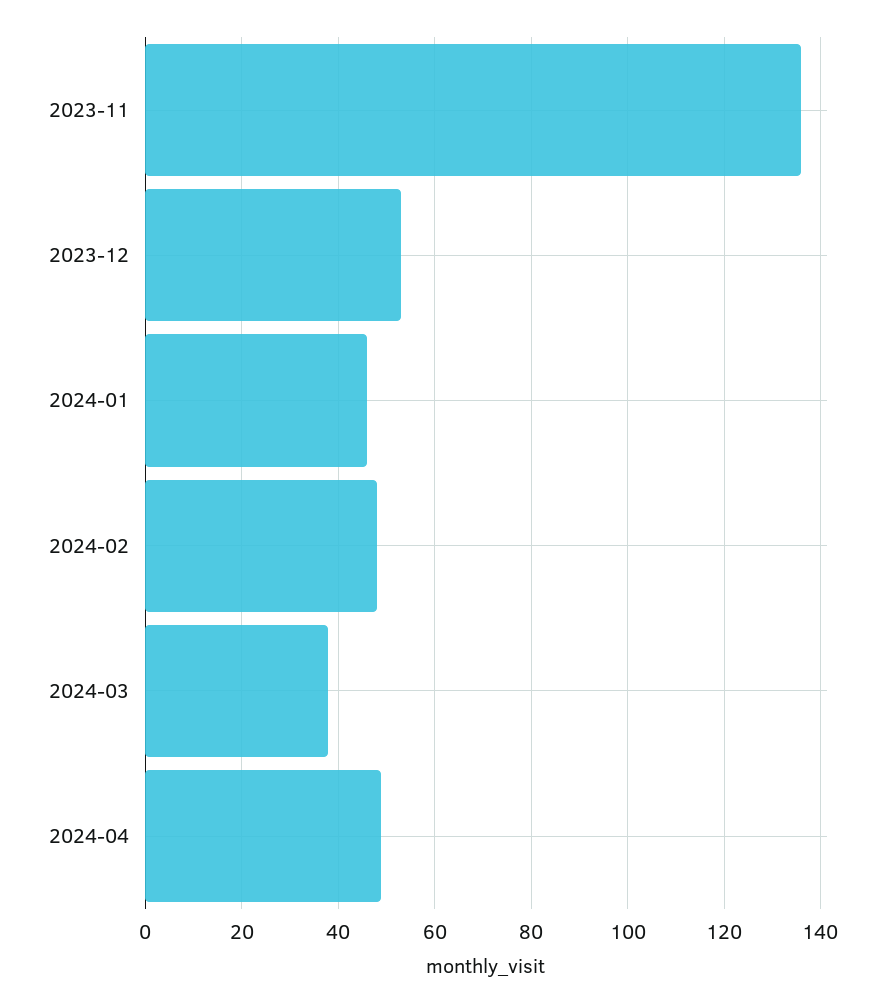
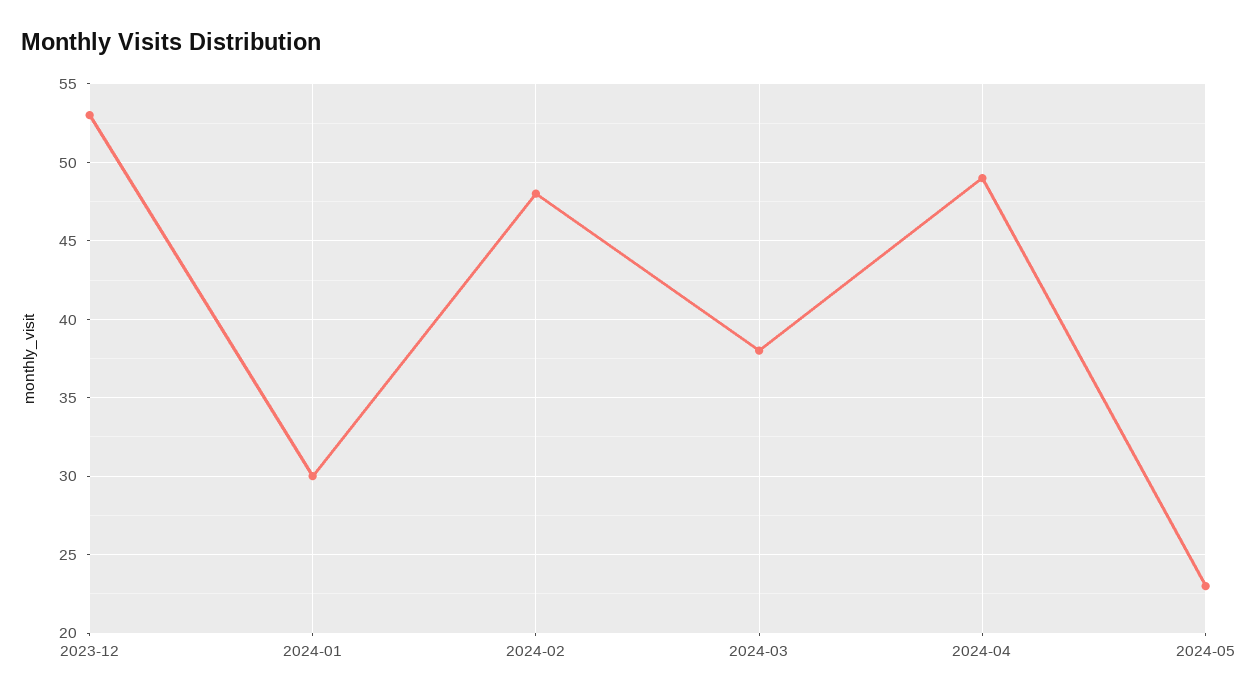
2023-11: 135 -> none
2024-01: 45 -> 30
2024-05: none -> 23

